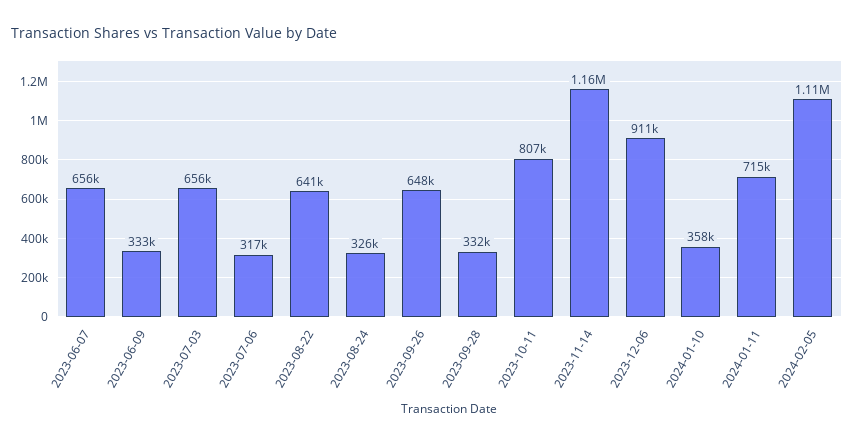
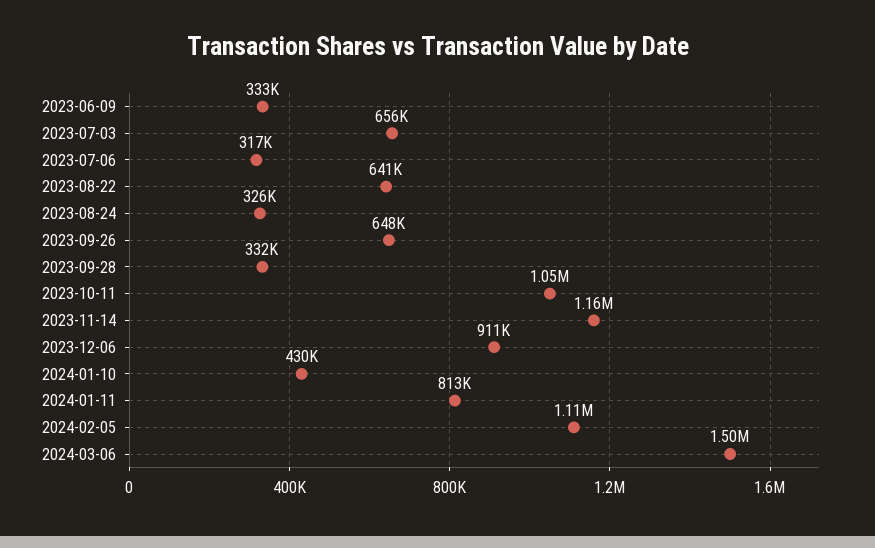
2023-06-07: 656000 -> none
2023-10-11: 807000 -> 1050000
2024-01-10: 358000 -> 430000
2024-01-11: 715000 -> 813000
2024-03-06: none -> 1500000

